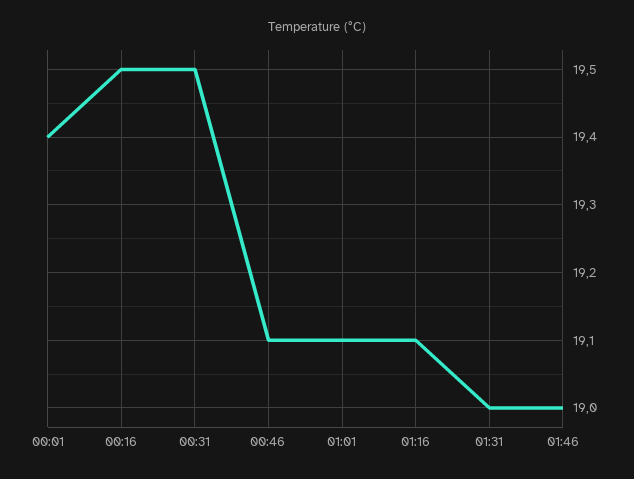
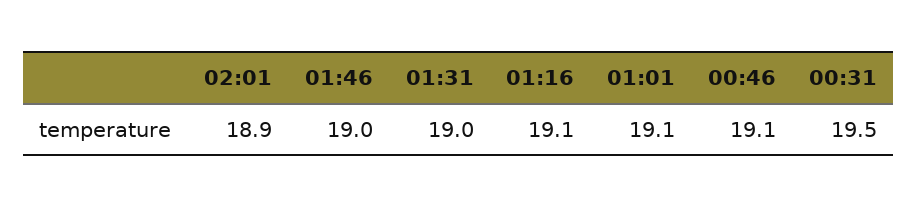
00:01: 19.4 -> none
00:16: 19.5 -> none
02:01: none -> 18.9

